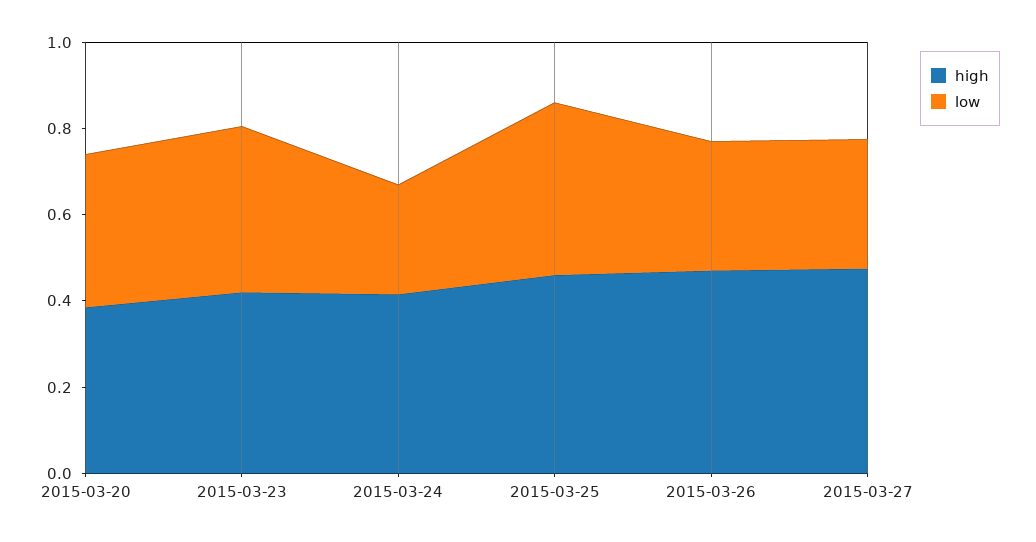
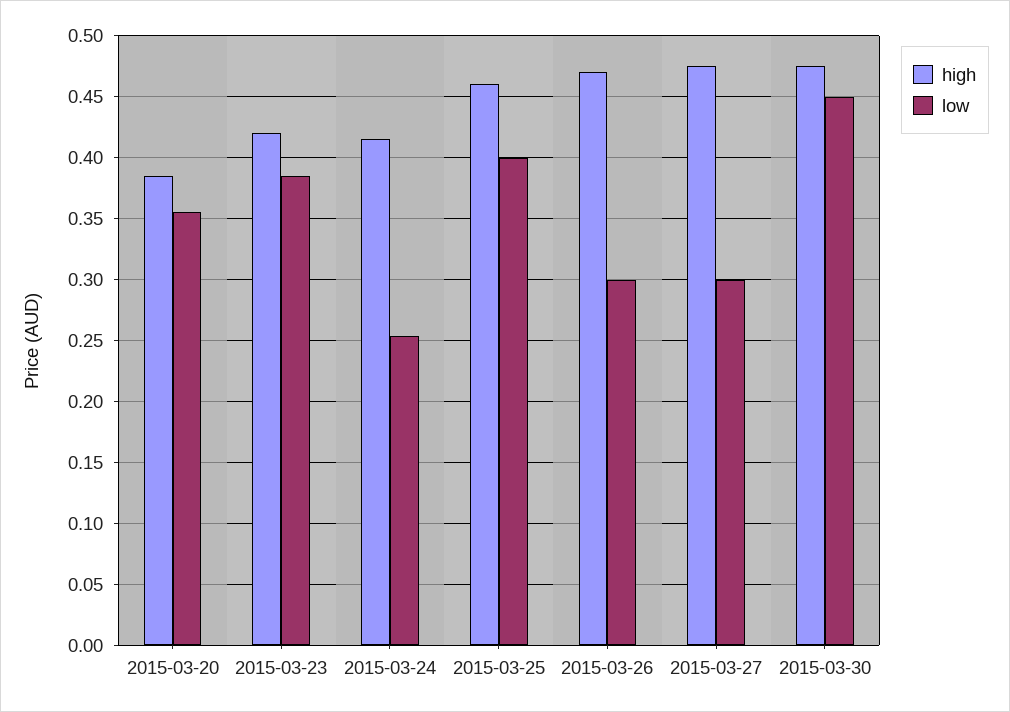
high, 2015-03-30: none -> 0.475
low, 2015-03-30: none -> 0.45

